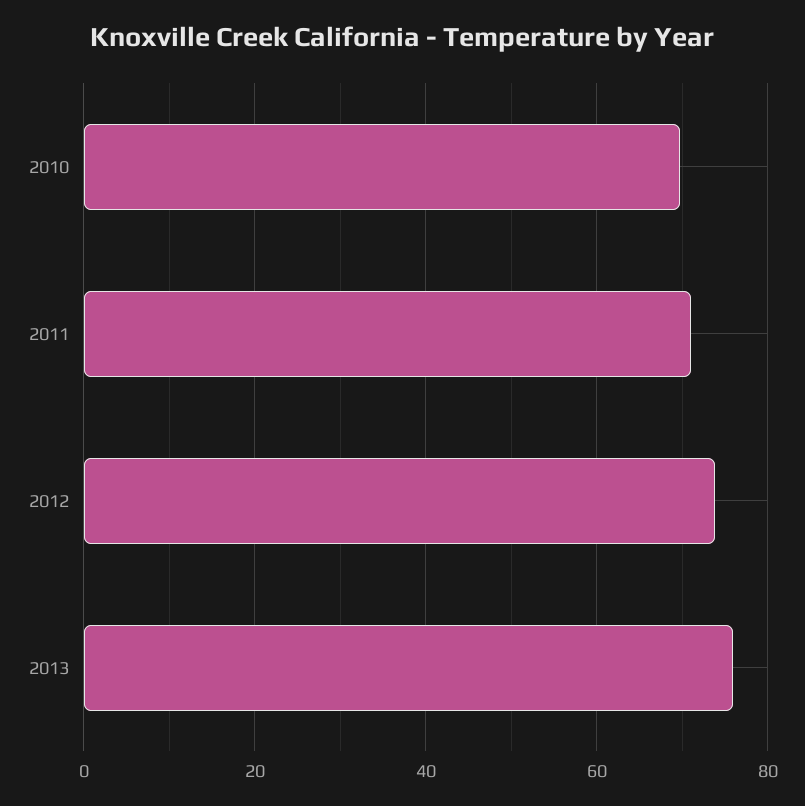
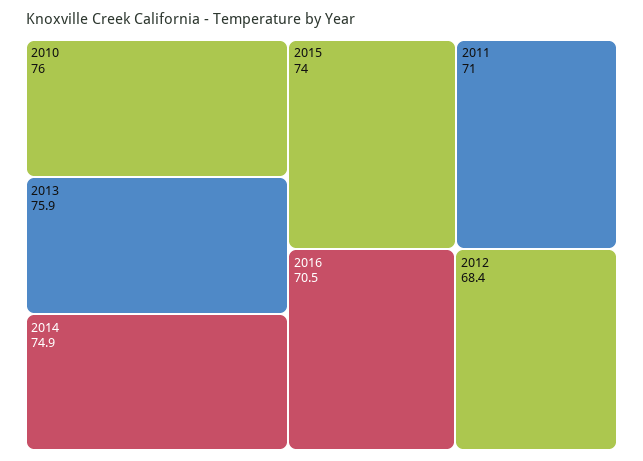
2010: 70 -> 76
2012: 74 -> 68.4
2014: none -> 74.9
2015: none -> 74
2016: none -> 70.5

